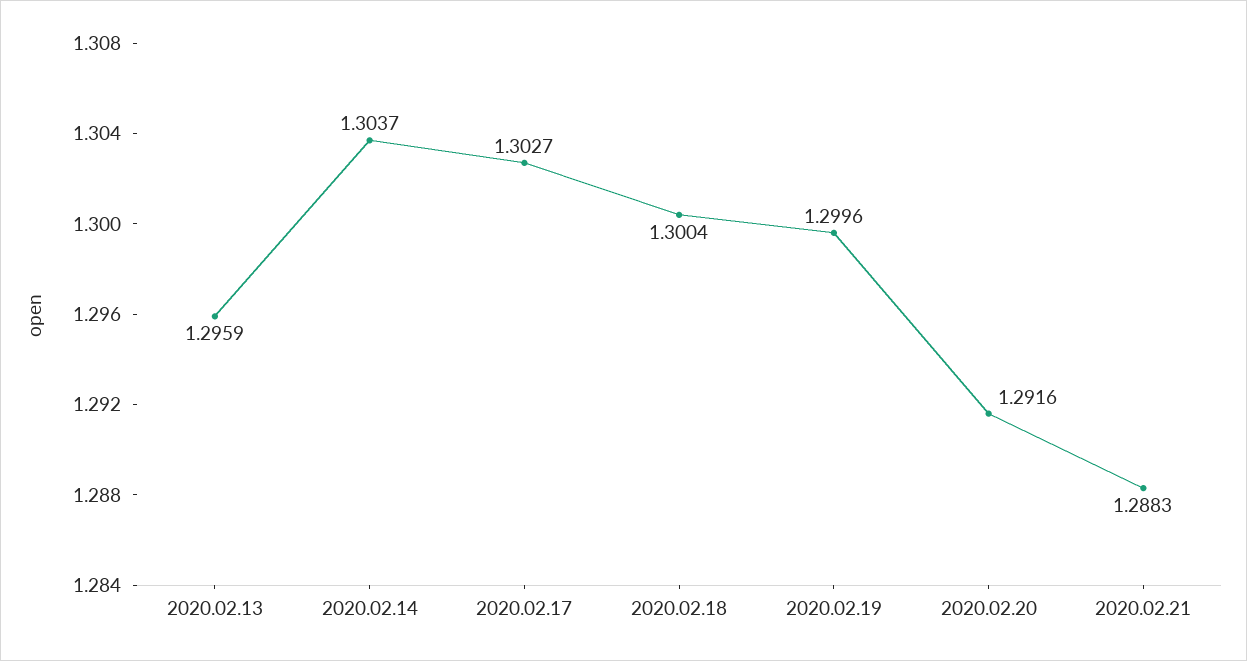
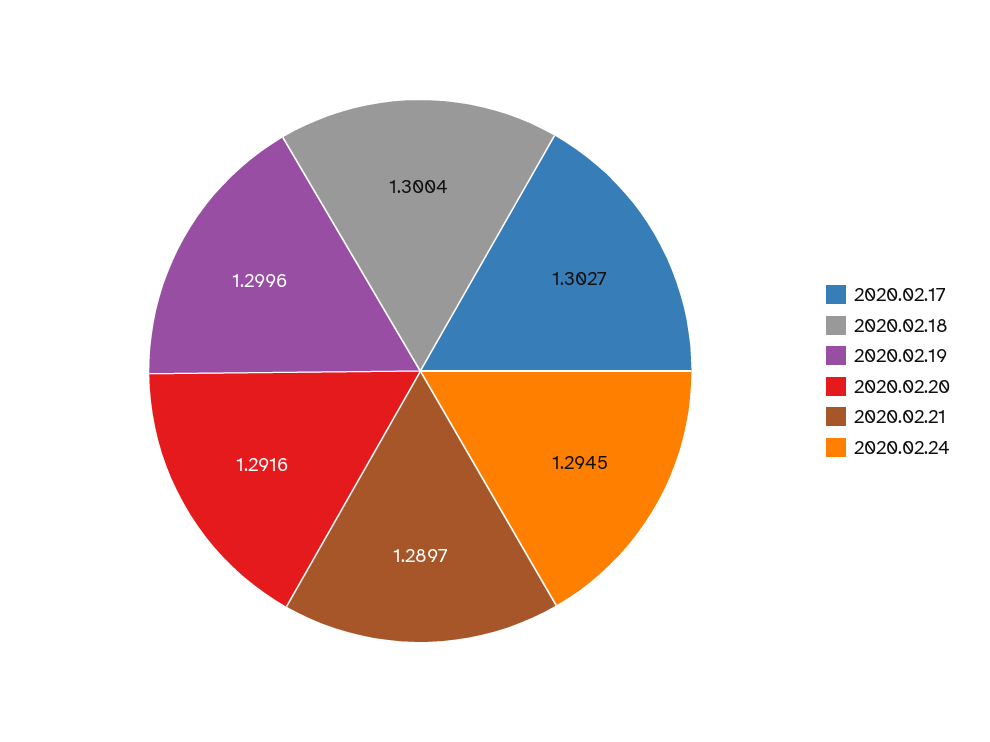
2020.02.13: 1.2959 -> none
2020.02.14: 1.3037 -> none
2020.02.21: 1.2883 -> 1.2897
2020.02.24: none -> 1.2945

